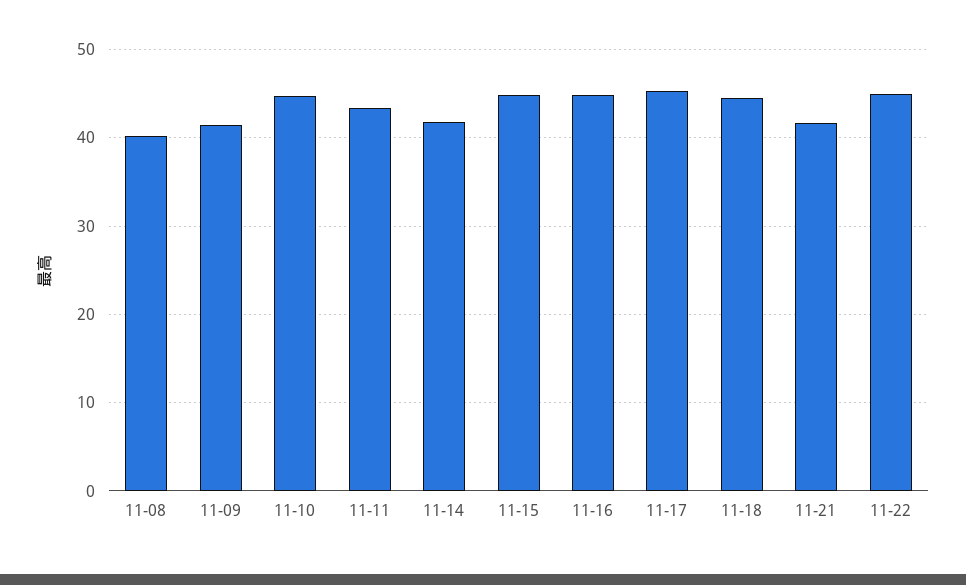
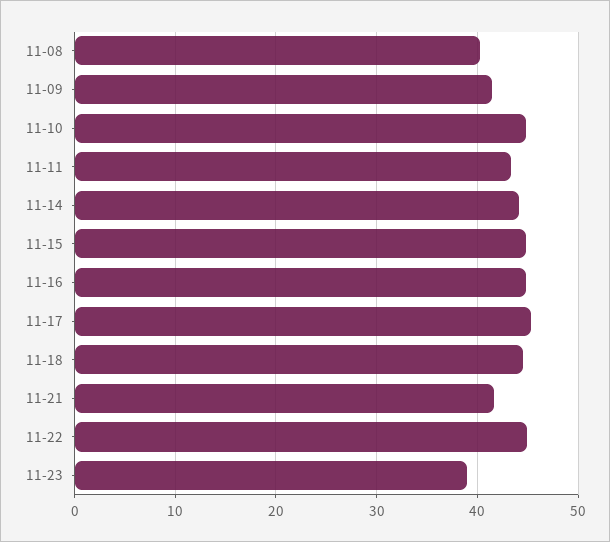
11-14: 42 -> 44
11-23: none -> 39

